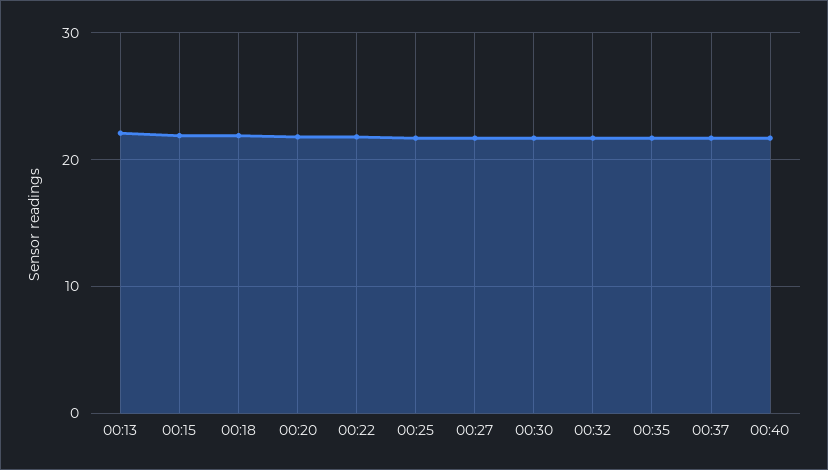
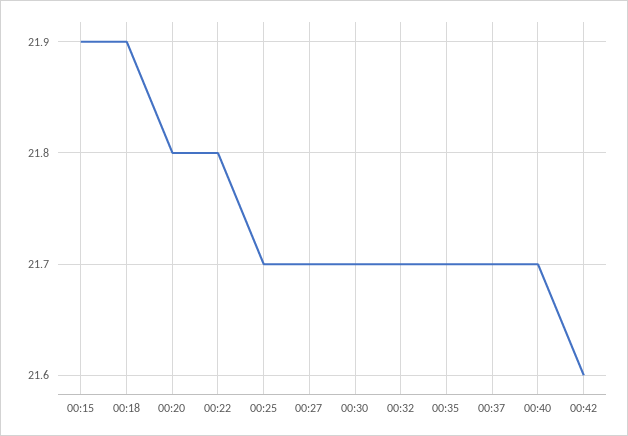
00:13: 22 -> none
00:42: none -> 21.6

